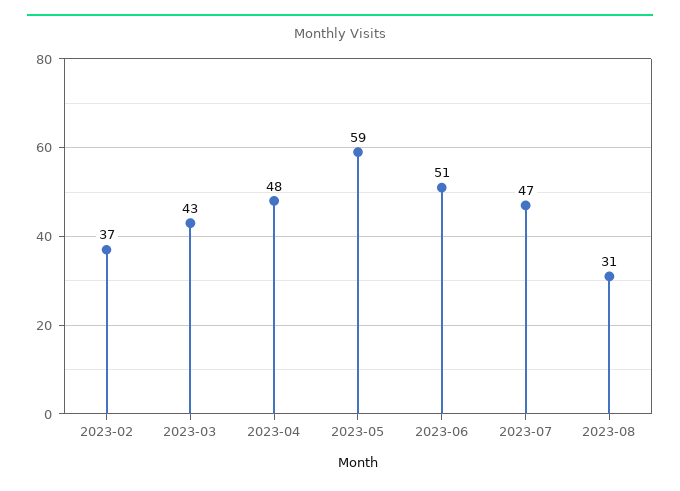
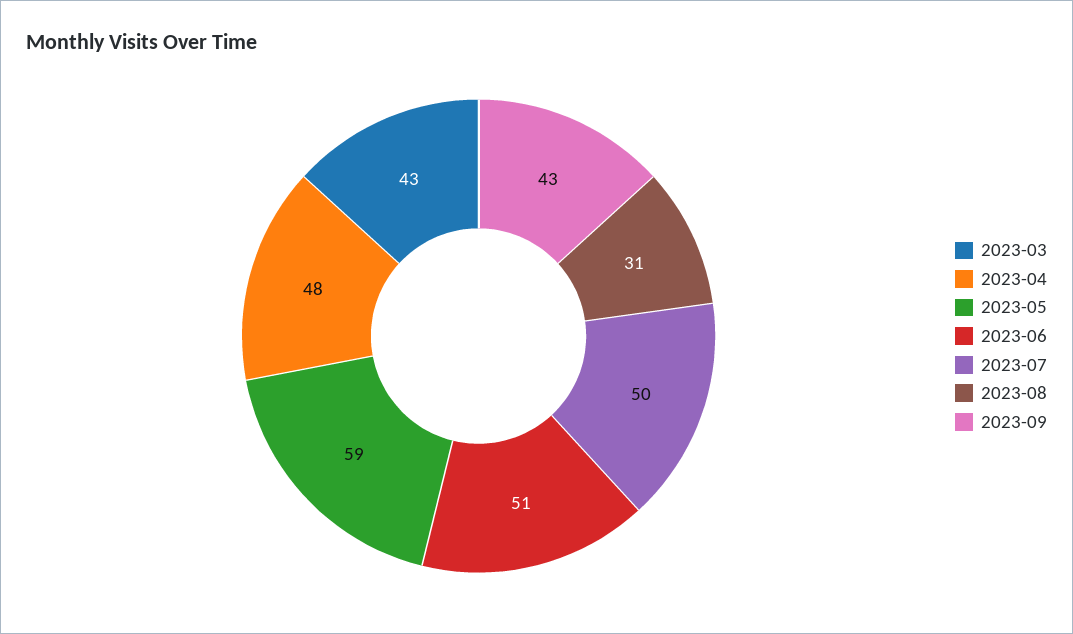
2023-02: 37 -> none
2023-07: 47 -> 50
2023-09: none -> 43

